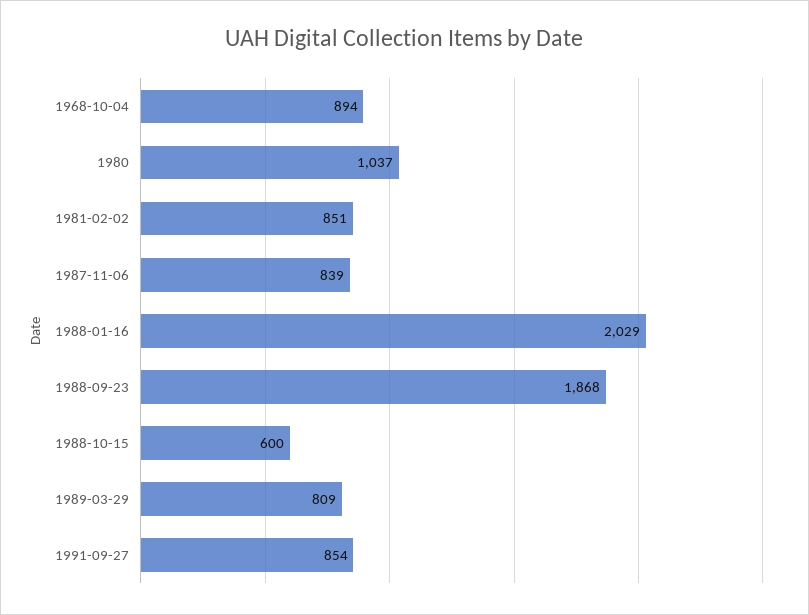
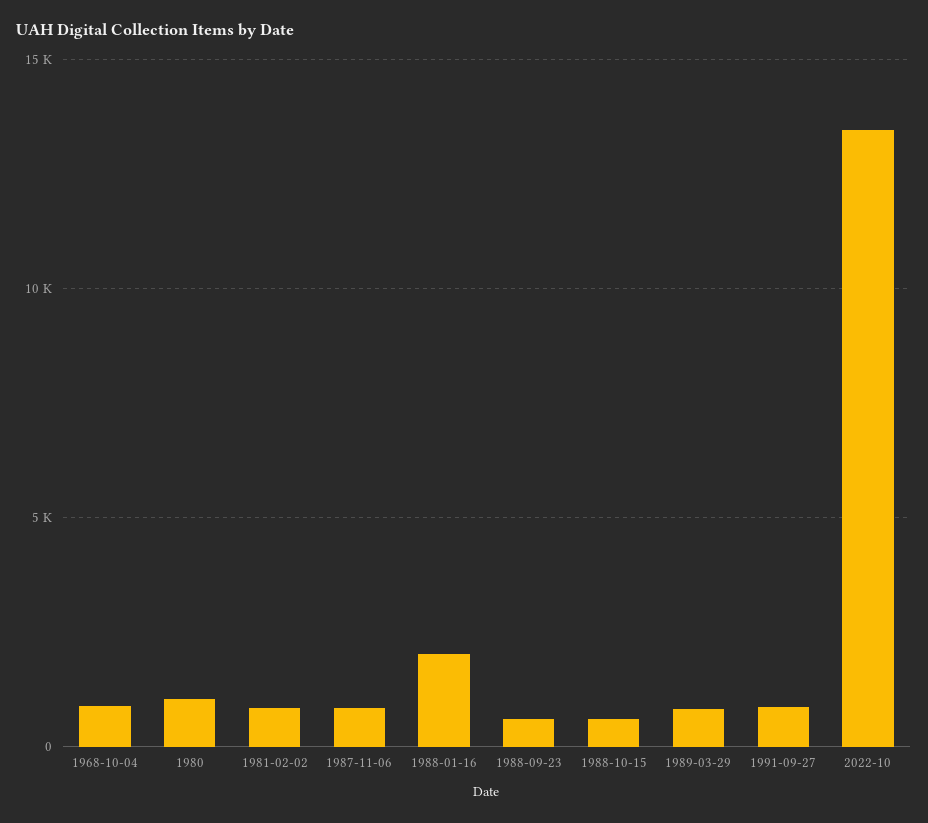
1988-09-23: 1868 -> 500
2022-10: none -> 13500

